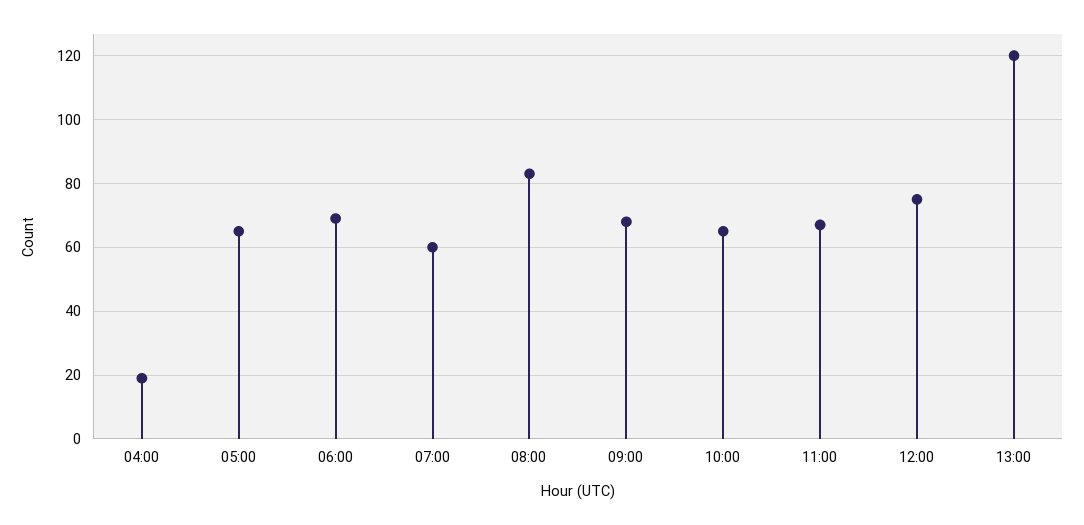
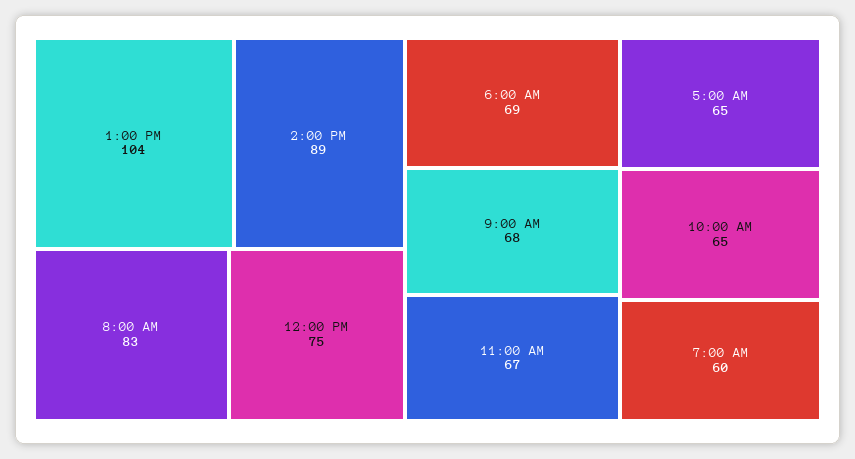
04:00: 20 -> none
13:00: 120 -> 104
2:00 PM: none -> 89

